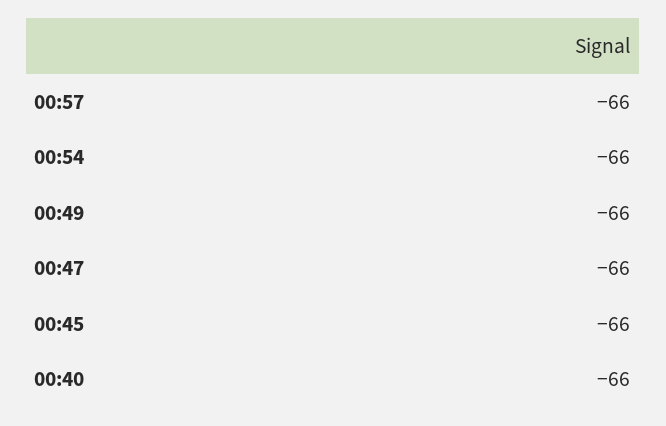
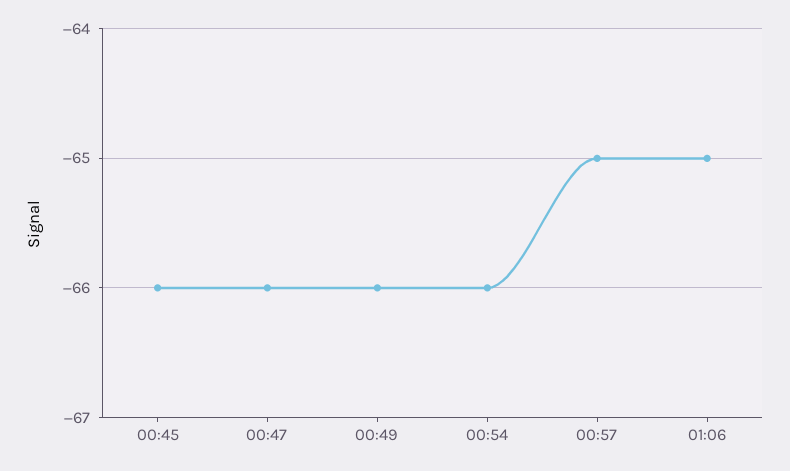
00:57: -66 -> -65
00:40: -66 -> none
01:06: none -> -65

